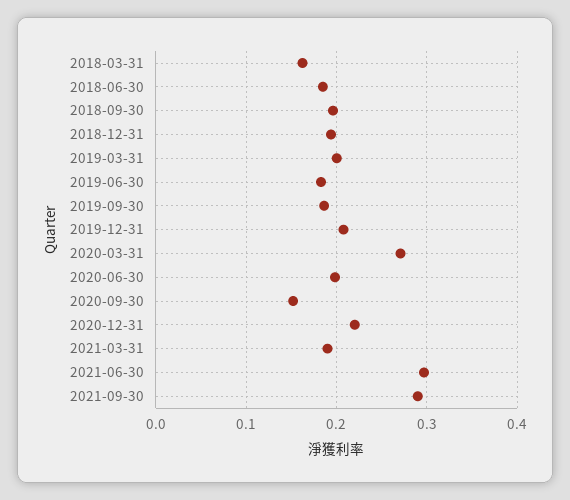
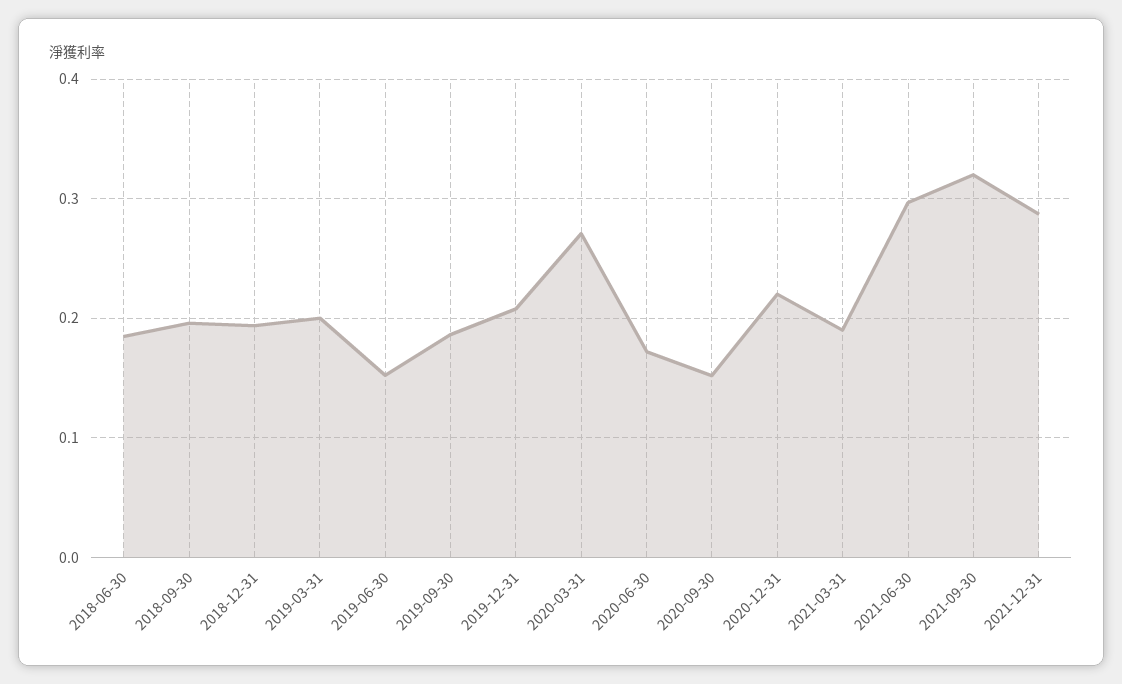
2018-03-31: 0.16 -> none
2019-06-30: 0.18 -> 0.15
2020-06-30: 0.2 -> 0.17
2021-09-30: 0.29 -> 0.32
2021-12-31: none -> 0.29

